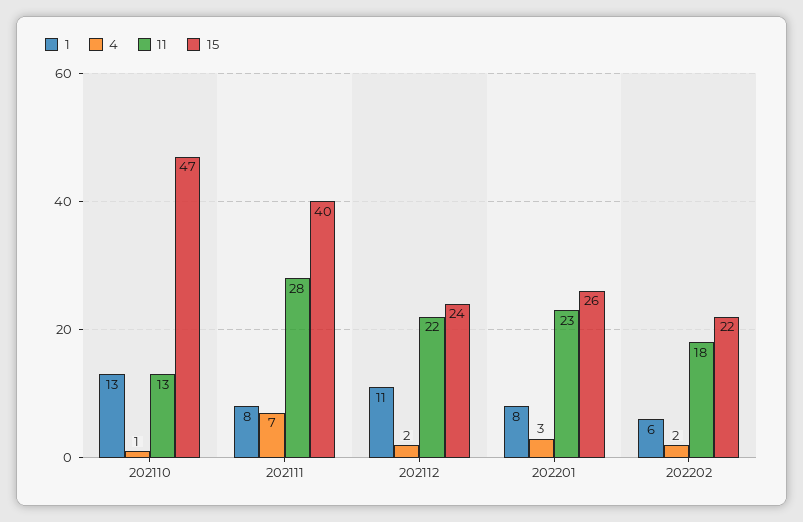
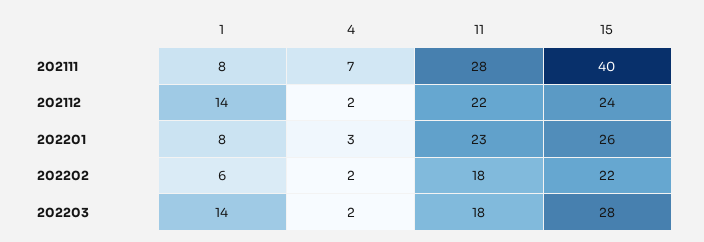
1, 202110: 13 -> none
4, 202110: 1 -> none
11, 202110: 13 -> none
15, 202110: 47 -> none
1, 202112: 11 -> 14
1, 202203: none -> 14
4, 202203: none -> 2
11, 202203: none -> 18
15, 202203: none -> 28

